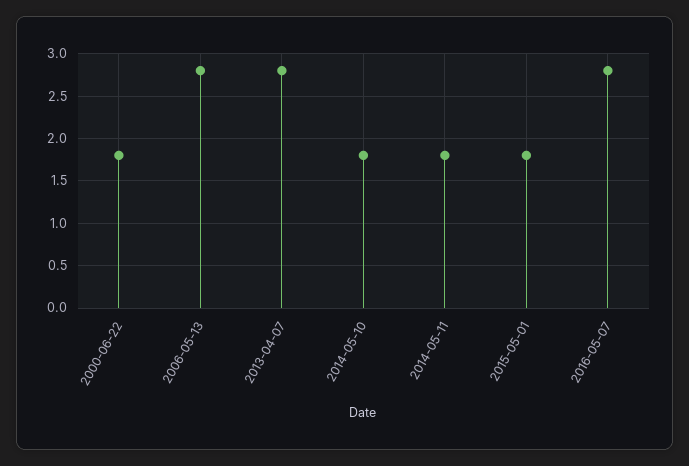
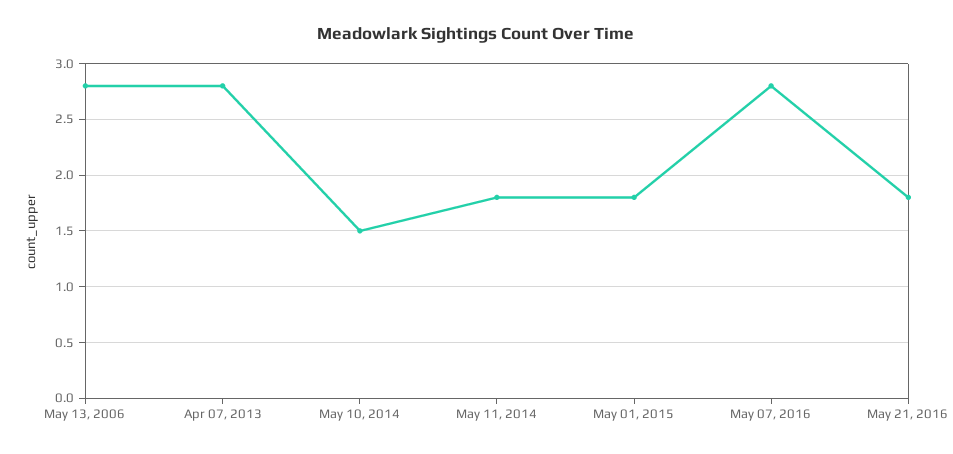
2000-06-22: 1.8 -> none
2014-05-10: 1.8 -> 1.5
May 21, 2016: none -> 1.8

